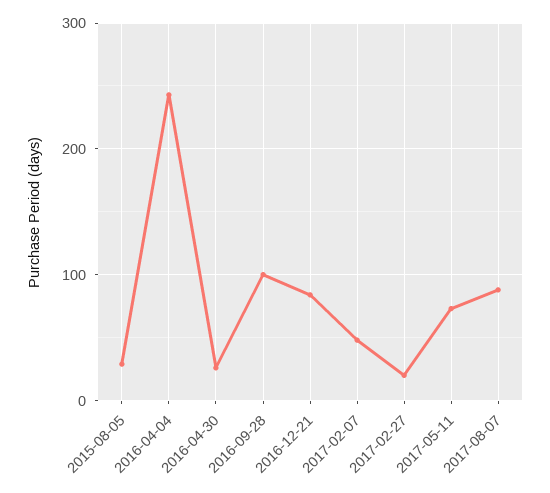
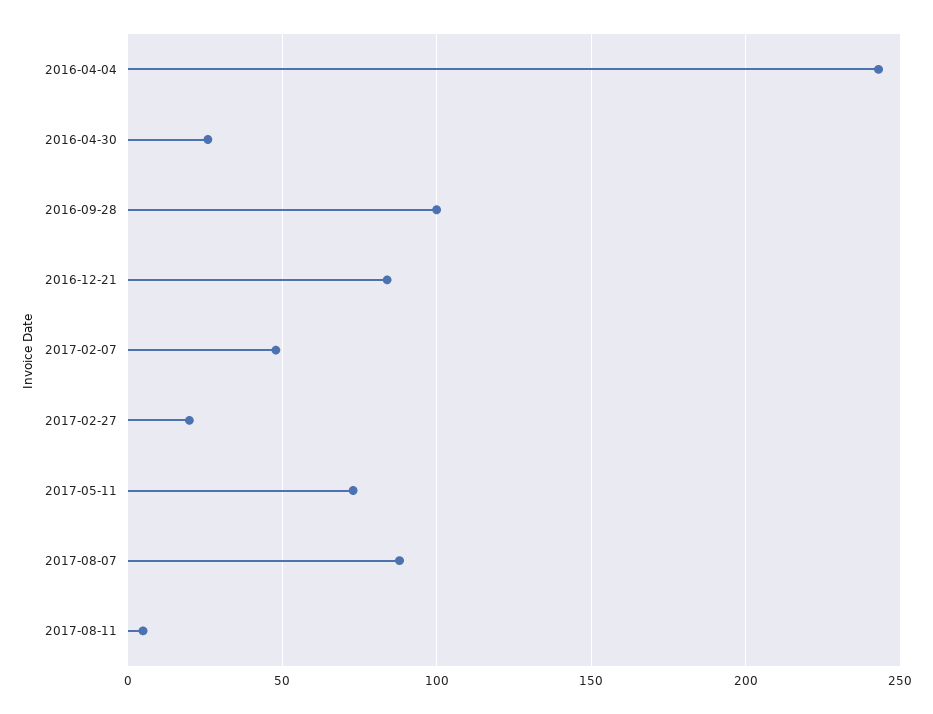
2015-08-05: 30 -> none
2017-08-11: none -> 5

